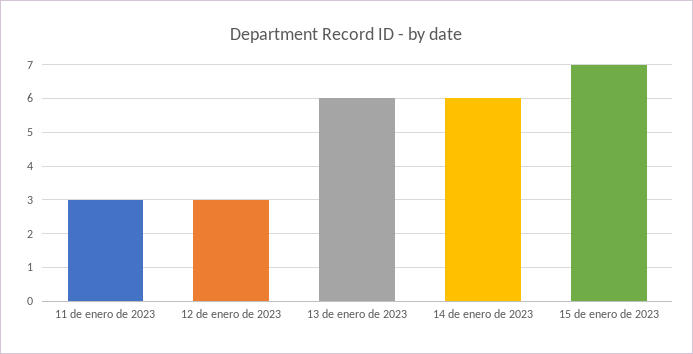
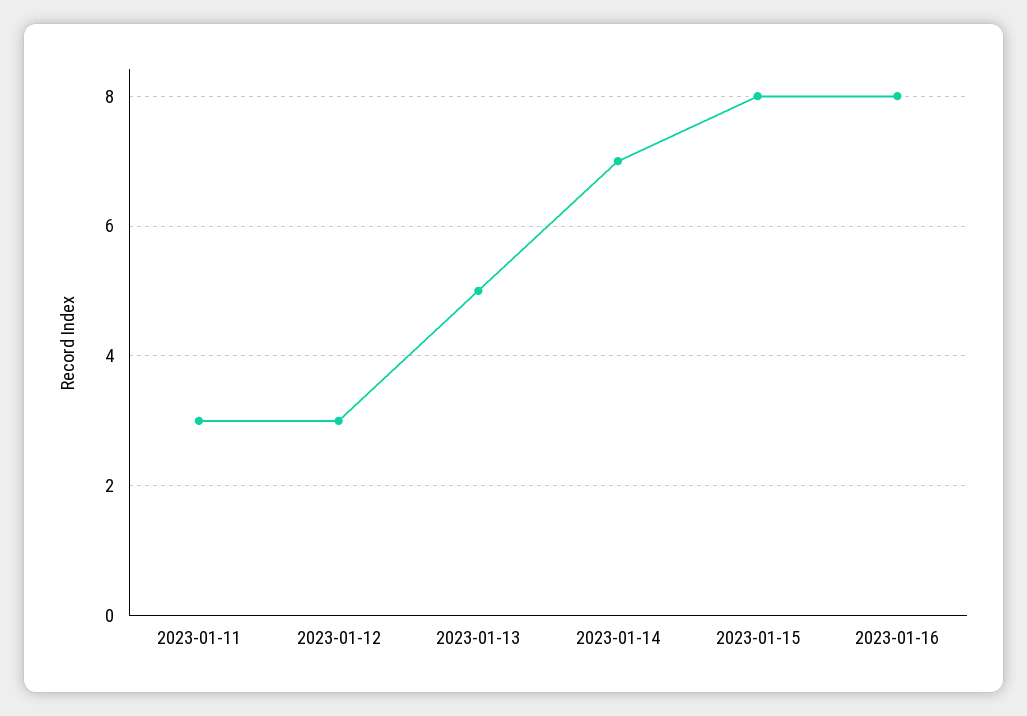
13 de enero de 2023: 6 -> 5
14 de enero de 2023: 6 -> 7
15 de enero de 2023: 7 -> 8
2023-01-16: none -> 8

